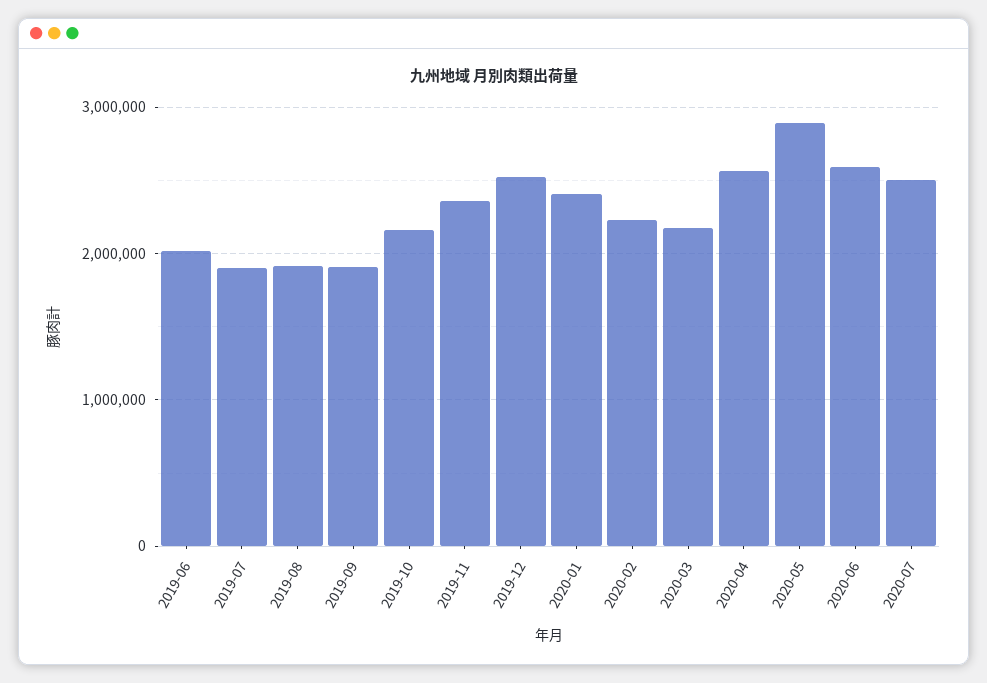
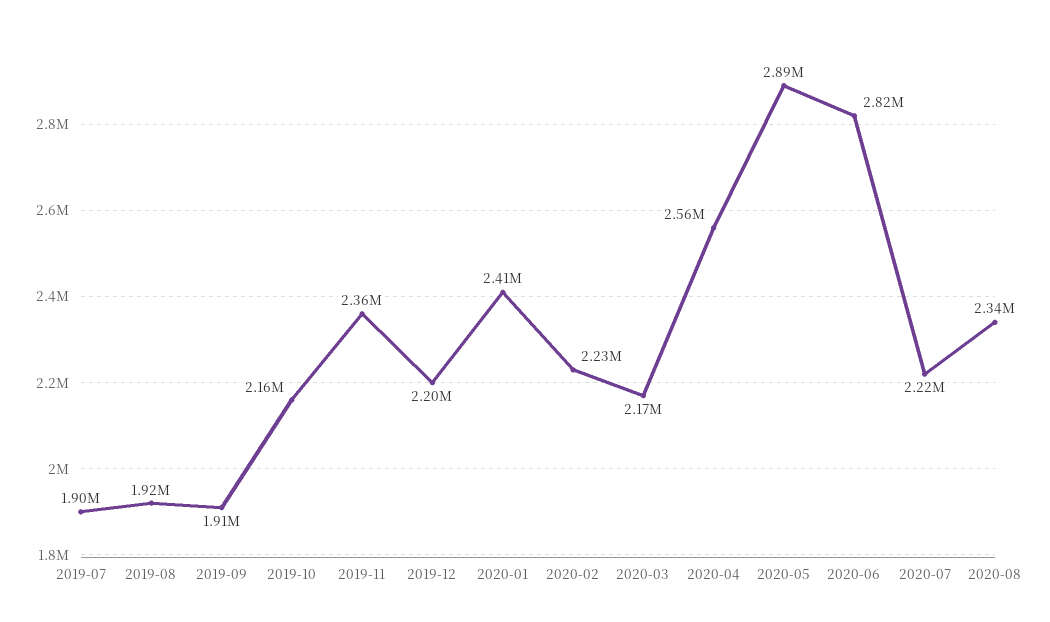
2019-06: 2000000 -> none
2019-12: 2500000 -> 2200000
2020-06: 2600000 -> 2820000
2020-07: 2500000 -> 2220000
2020-08: none -> 2340000

